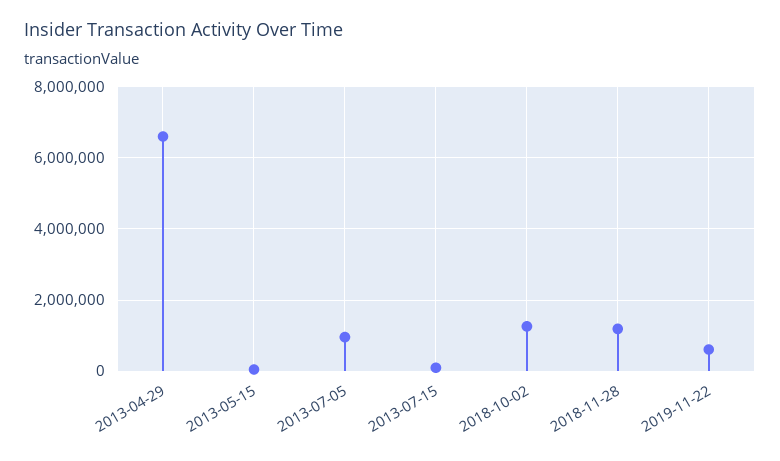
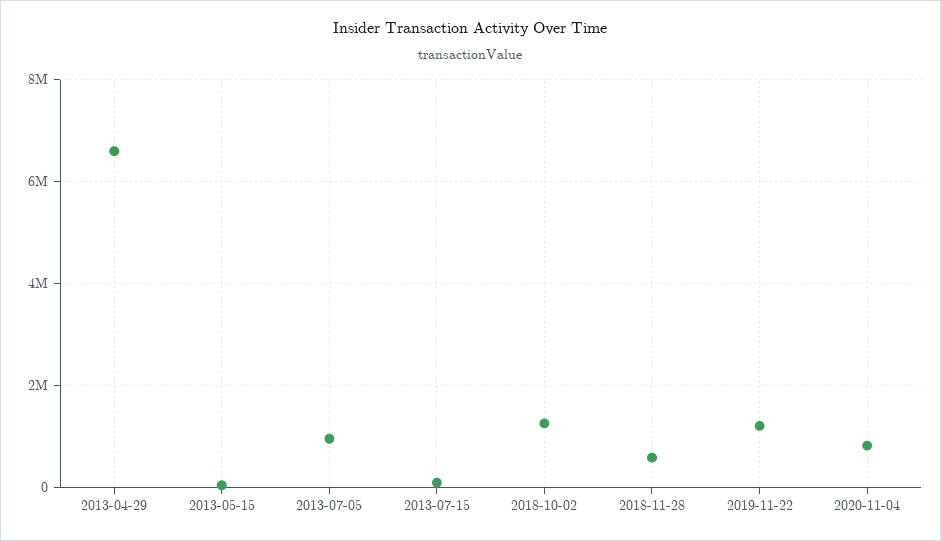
2018-11-28: 1200000 -> 600000
2019-11-22: 600000 -> 1200000
2020-11-04: none -> 800000

